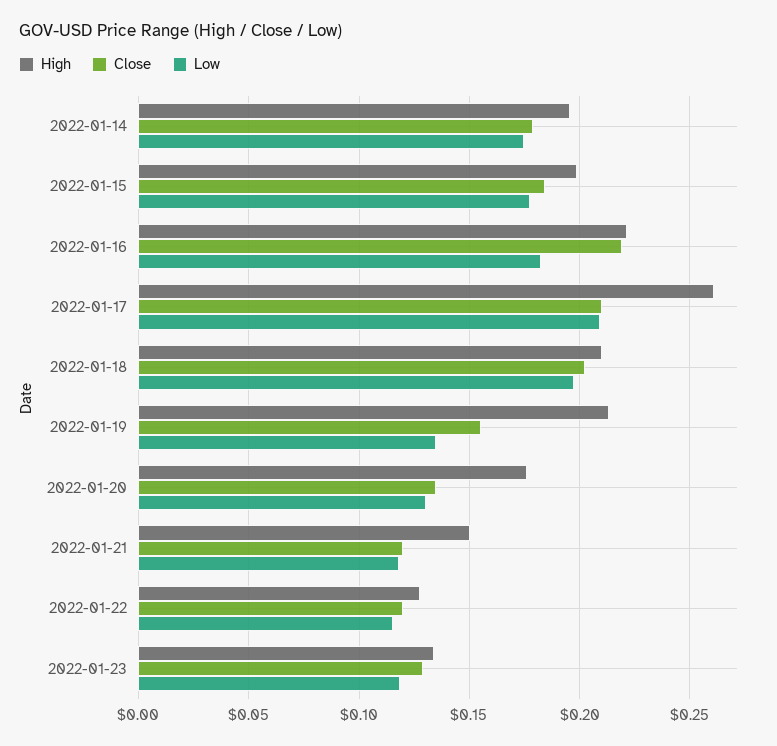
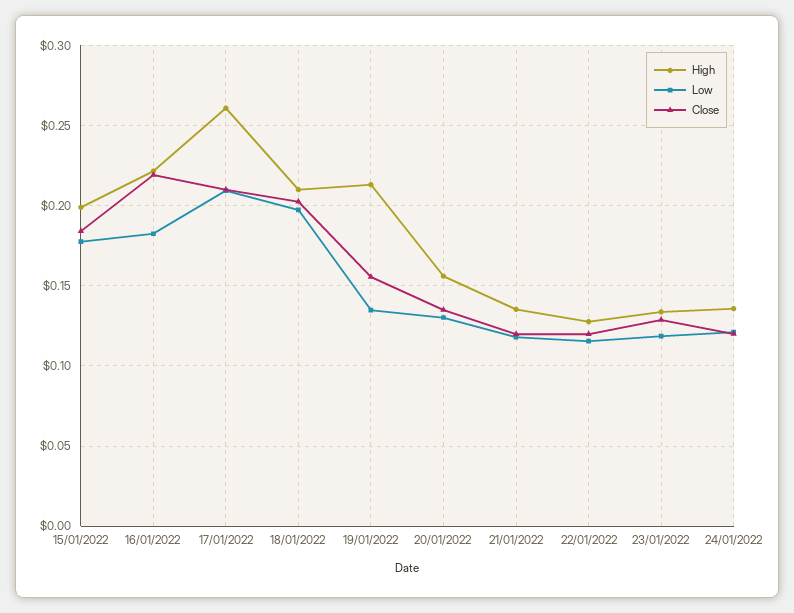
High, 2022-01-14: 0.195 -> none
Close, 2022-01-14: 0.18 -> none
Low, 2022-01-14: 0.175 -> none
High, 2022-01-20: 0.175 -> 0.155
High, 2022-01-21: 0.15 -> 0.135
High, 24/01/2022: none -> 0.135
Low, 24/01/2022: none -> 0.12
Close, 24/01/2022: none -> 0.12

